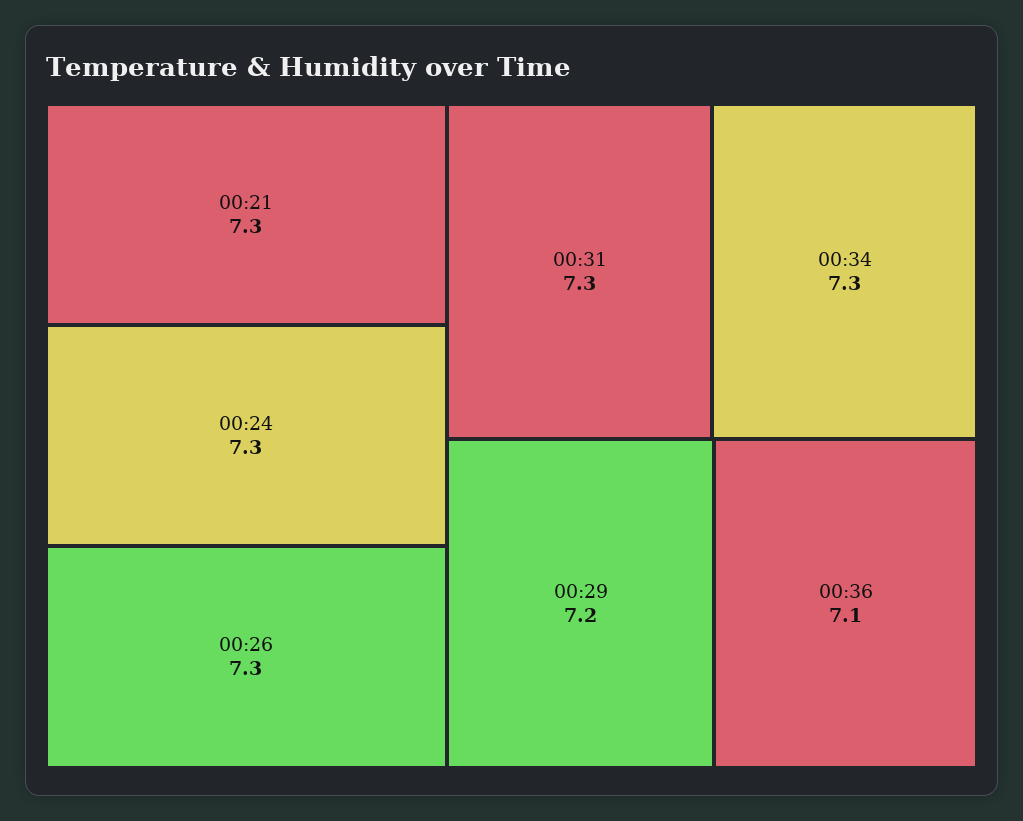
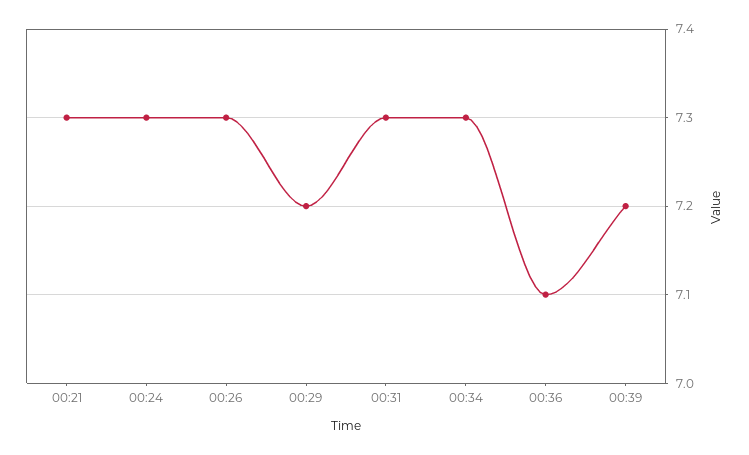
00:39: none -> 7.2

